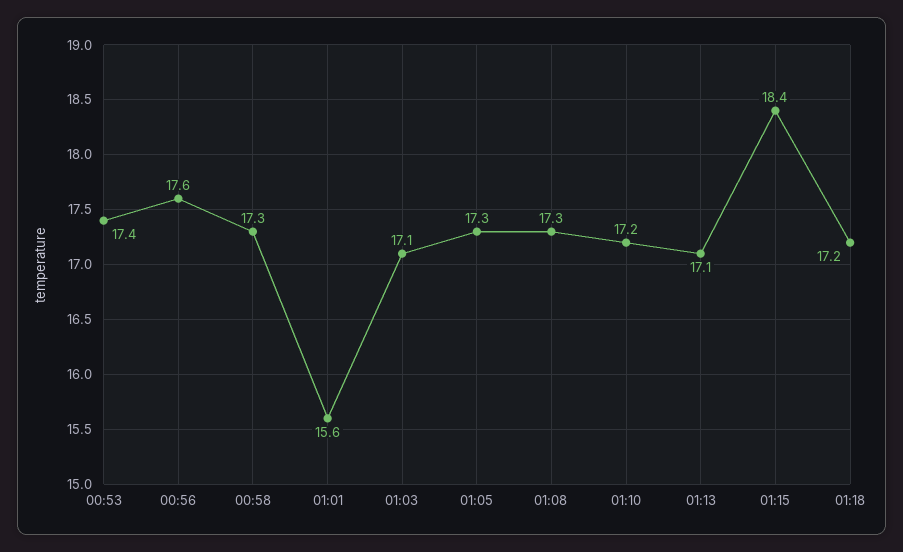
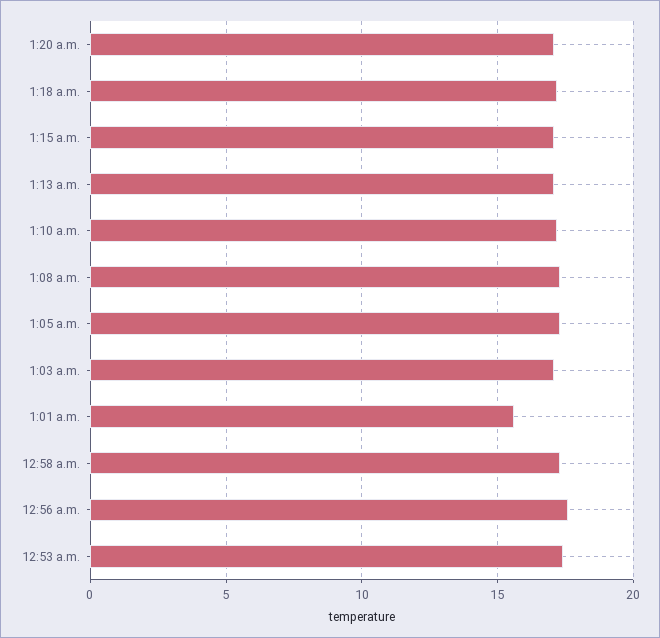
01:15: 18.4 -> 17
1:20 a.m.: none -> 17

